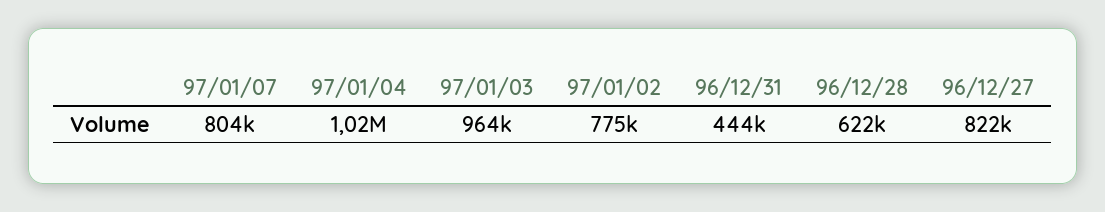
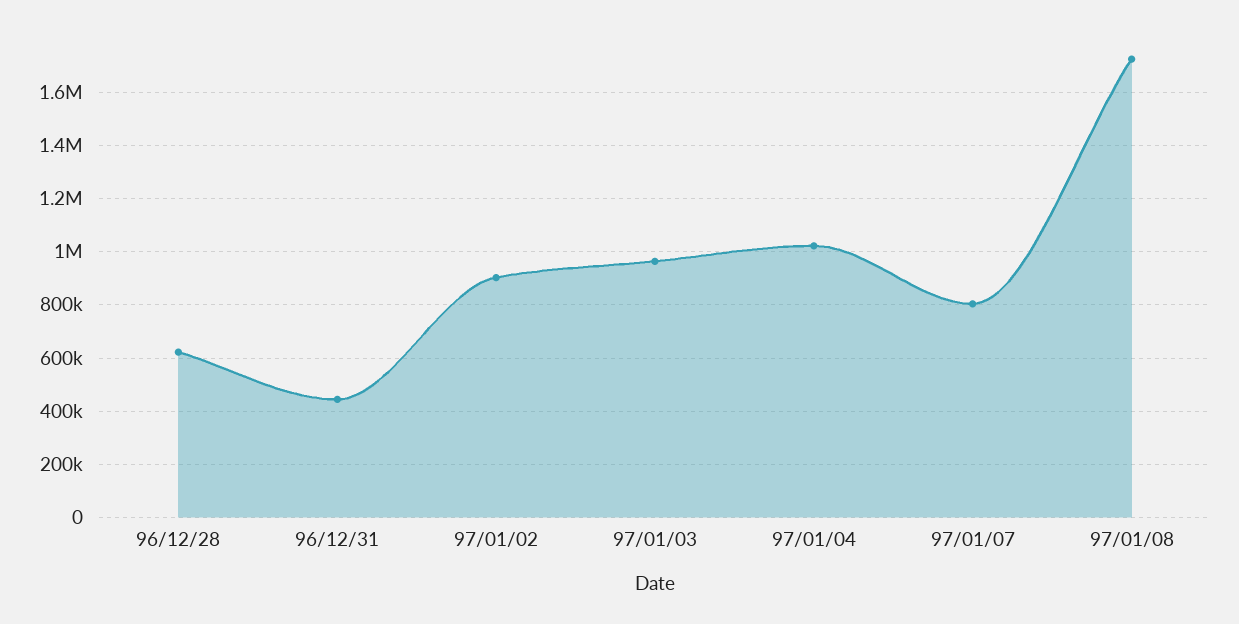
97/01/02: 775000 -> 900000
96/12/27: 822000 -> none
97/01/08: none -> 1725000

